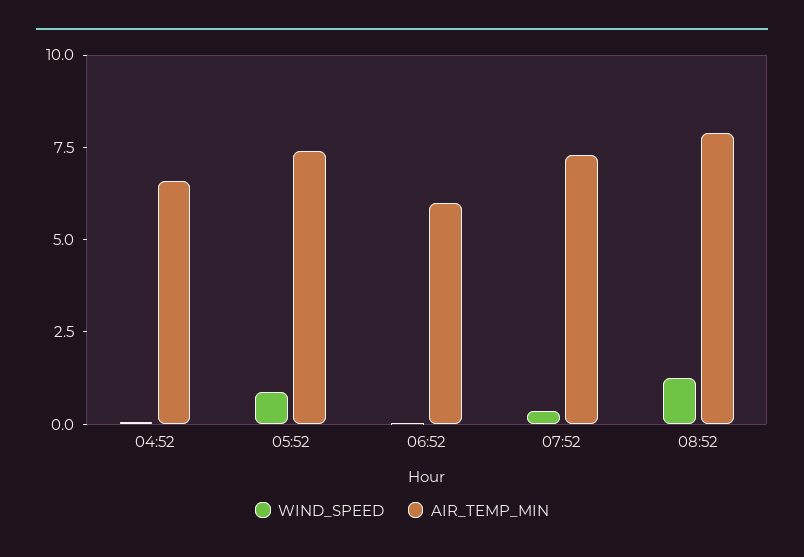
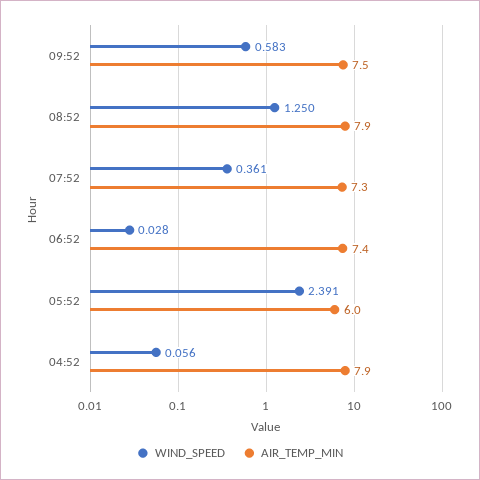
AIR_TEMP_MIN, 04:52: 6.5 -> 7.9
WIND_SPEED, 05:52: 1 -> 2.391
AIR_TEMP_MIN, 05:52: 7.5 -> 6
AIR_TEMP_MIN, 06:52: 6 -> 7.4
WIND_SPEED, 09:52: none -> 0.583
AIR_TEMP_MIN, 09:52: none -> 7.5

